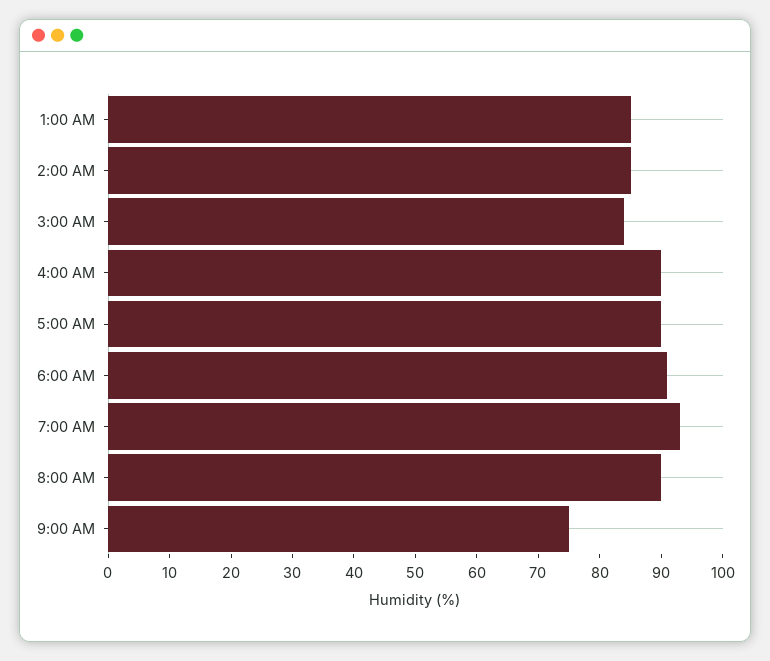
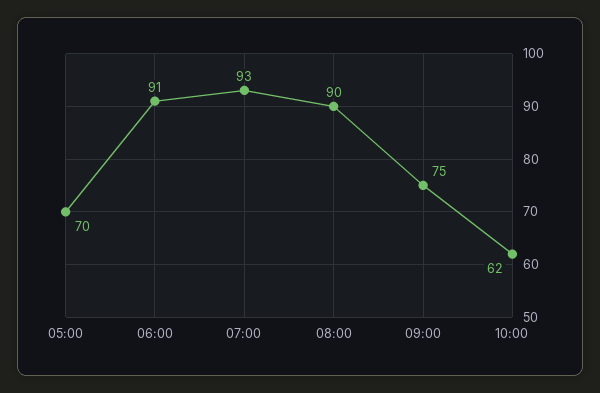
1:00 AM: 85 -> none
2:00 AM: 85 -> none
3:00 AM: 85 -> none
4:00 AM: 90 -> none
5:00 AM: 90 -> 70
10:00: none -> 62

